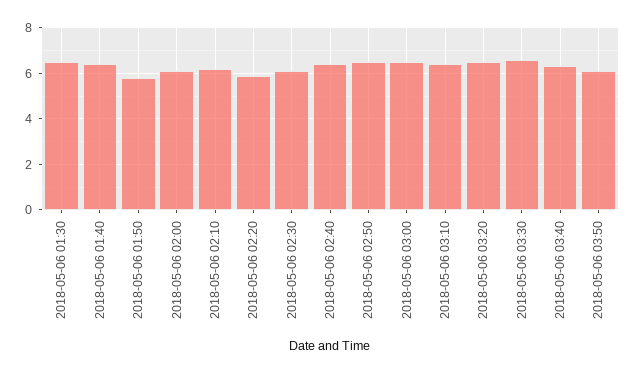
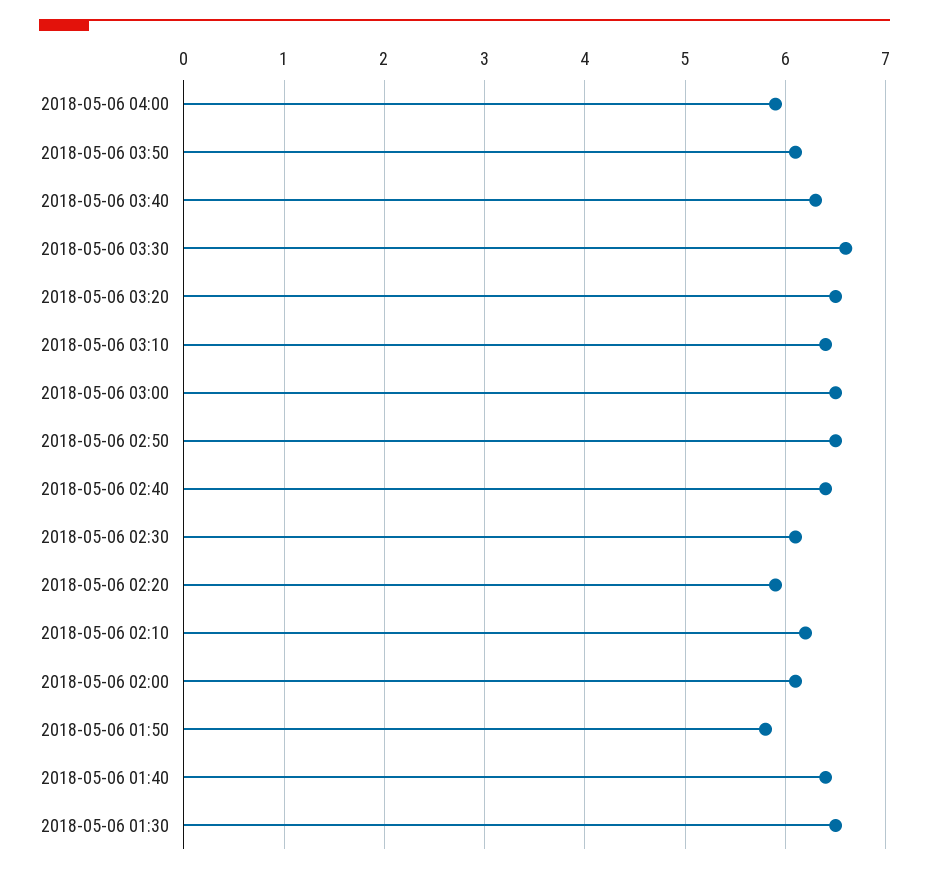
2018-05-06 04:00: none -> 5.9

